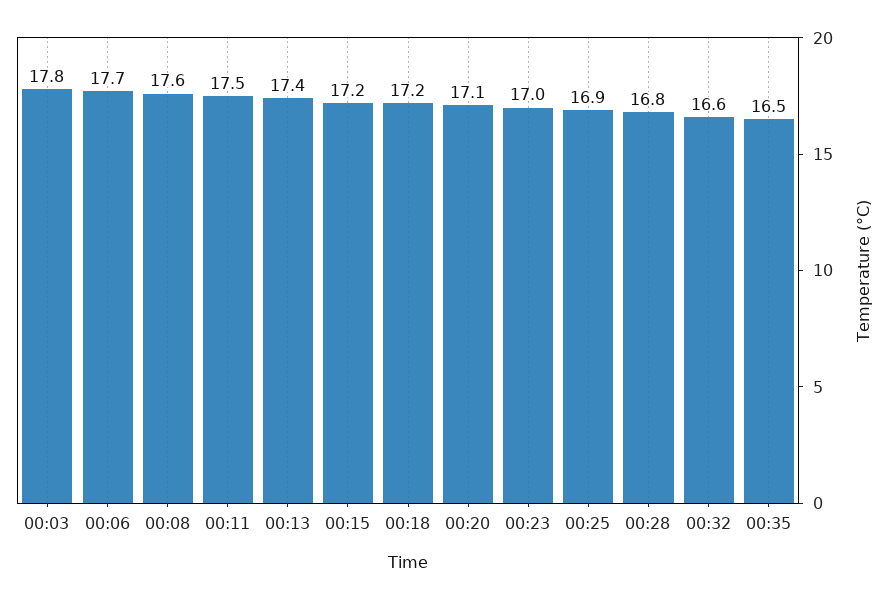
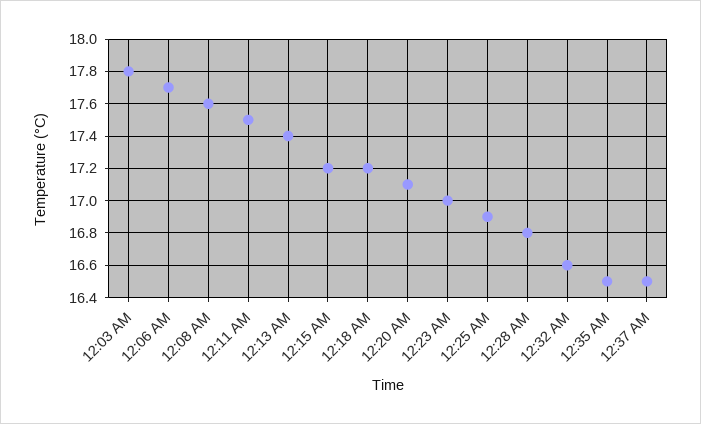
12:37 AM: none -> 16.5

